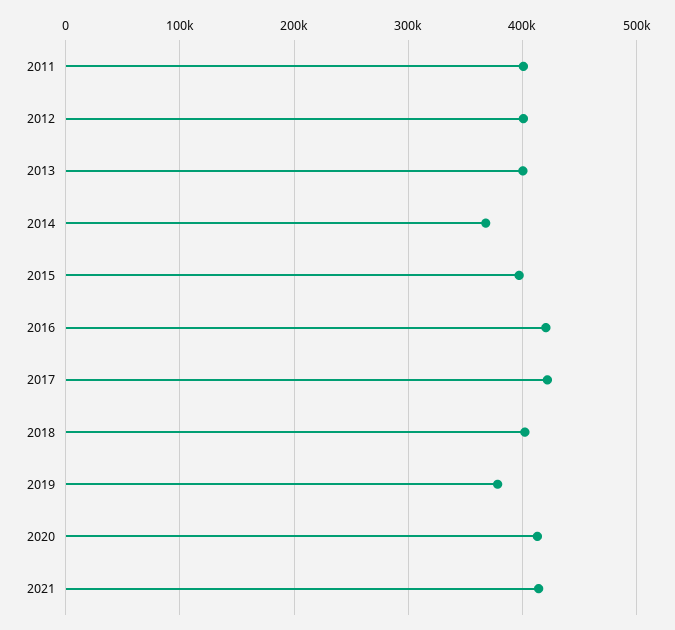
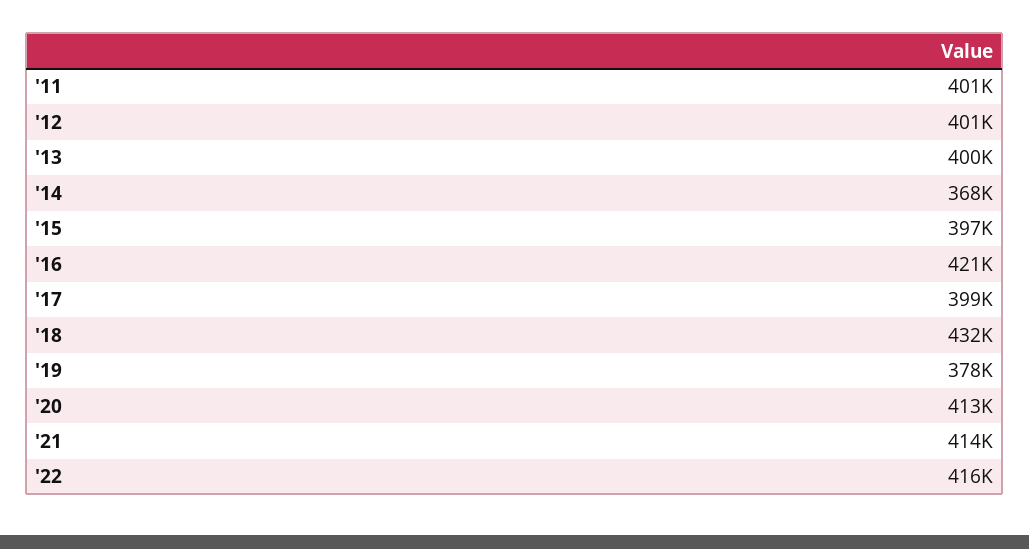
2017: 420000 -> 399000
2018: 400000 -> 432000
'22: none -> 416000

